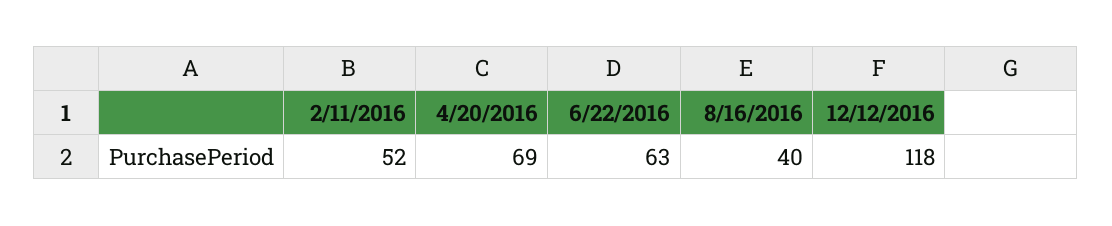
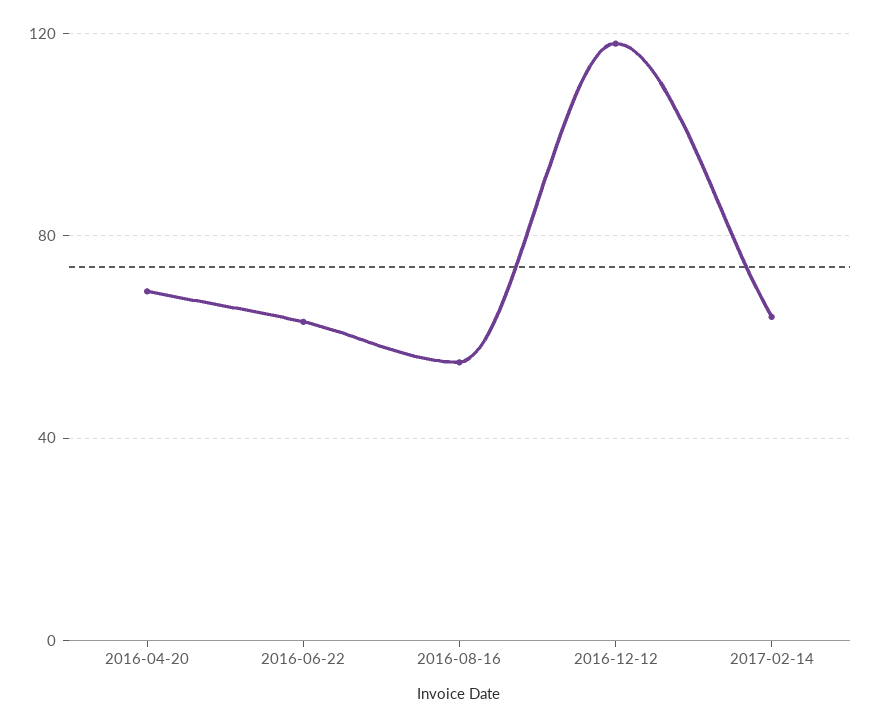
2/11/2016: 52 -> none
8/16/2016: 40 -> 55
2017-02-14: none -> 65

